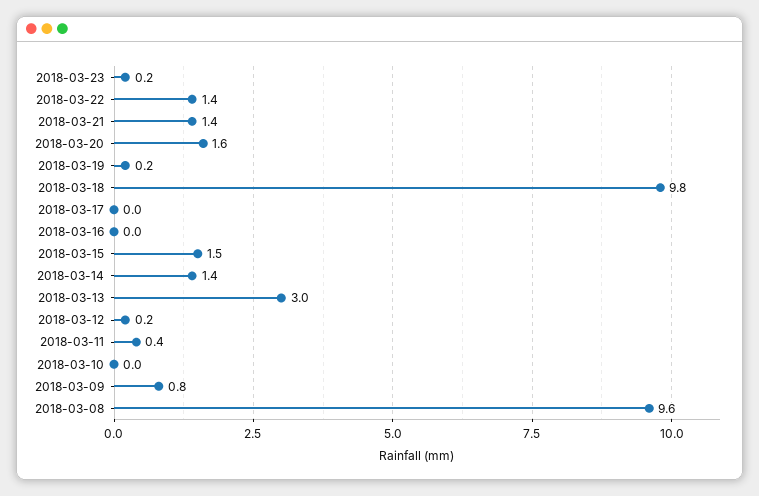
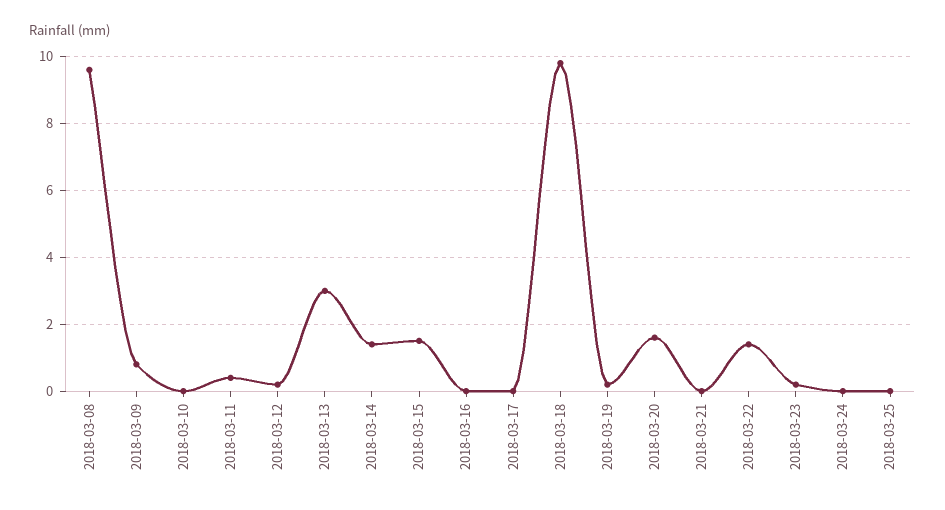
2018-03-21: 1.4 -> 0
2018-03-24: none -> 0
2018-03-25: none -> 0

